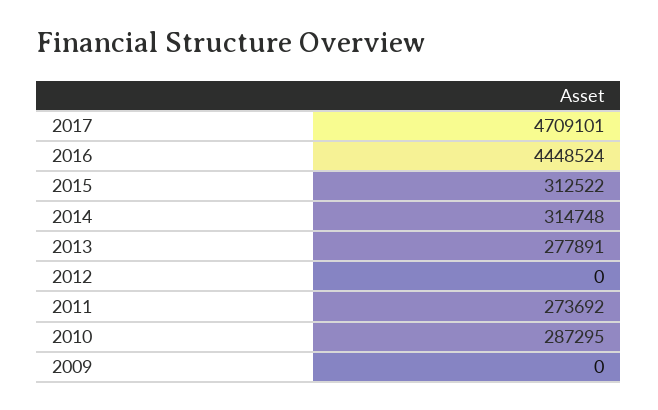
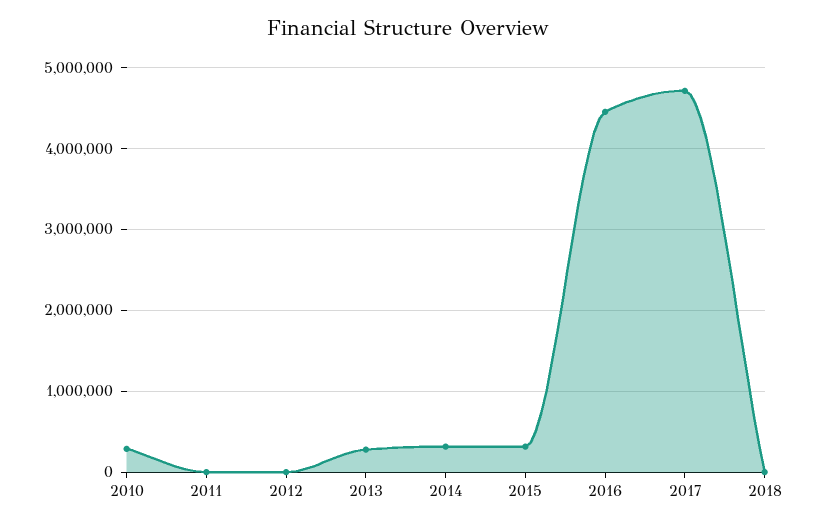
2011: 273692 -> 0
2009: 0 -> none
2018: none -> 0

